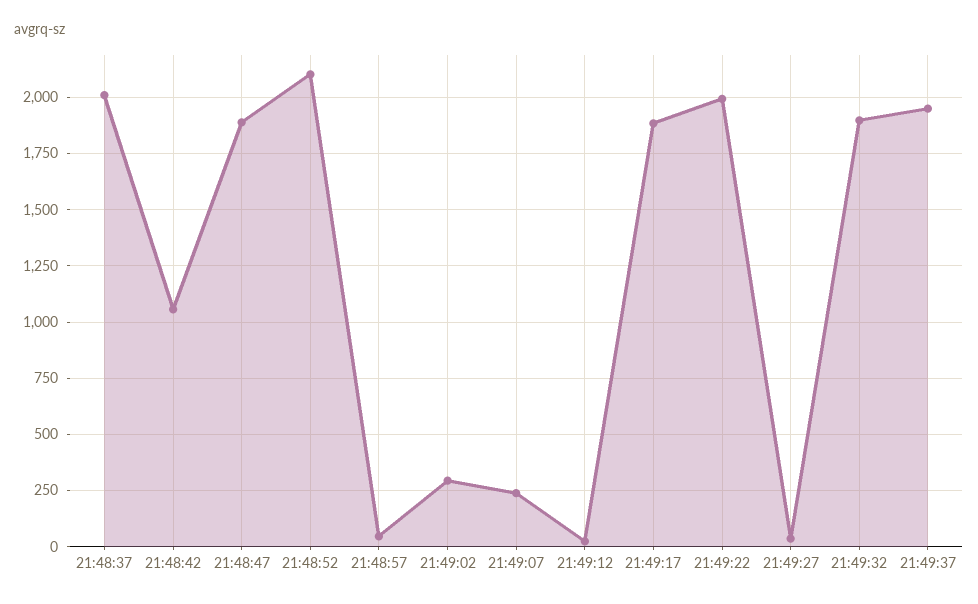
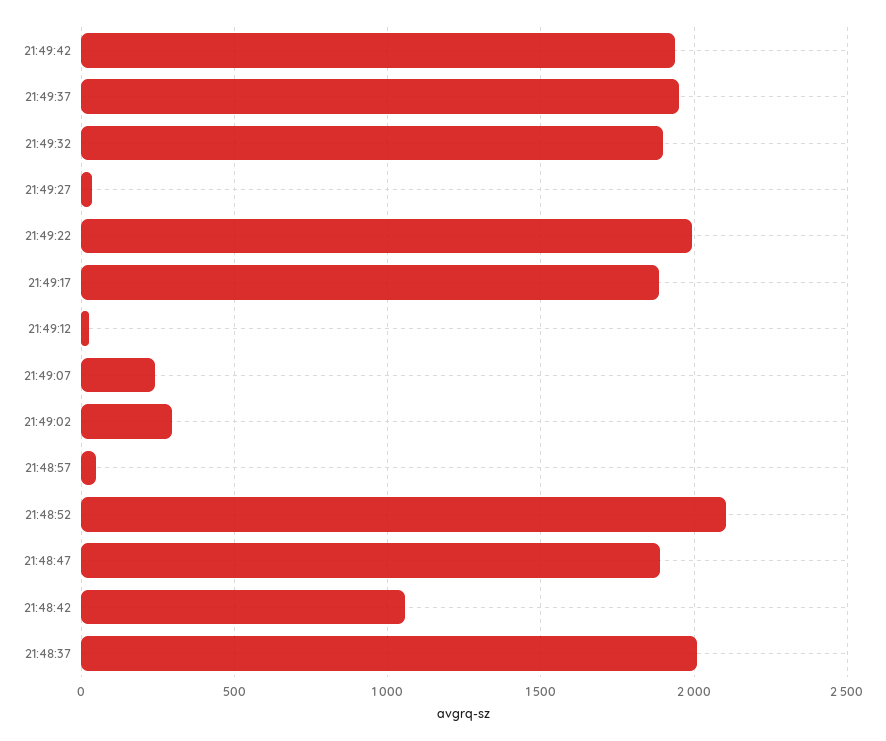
21:49:42: none -> 1950

